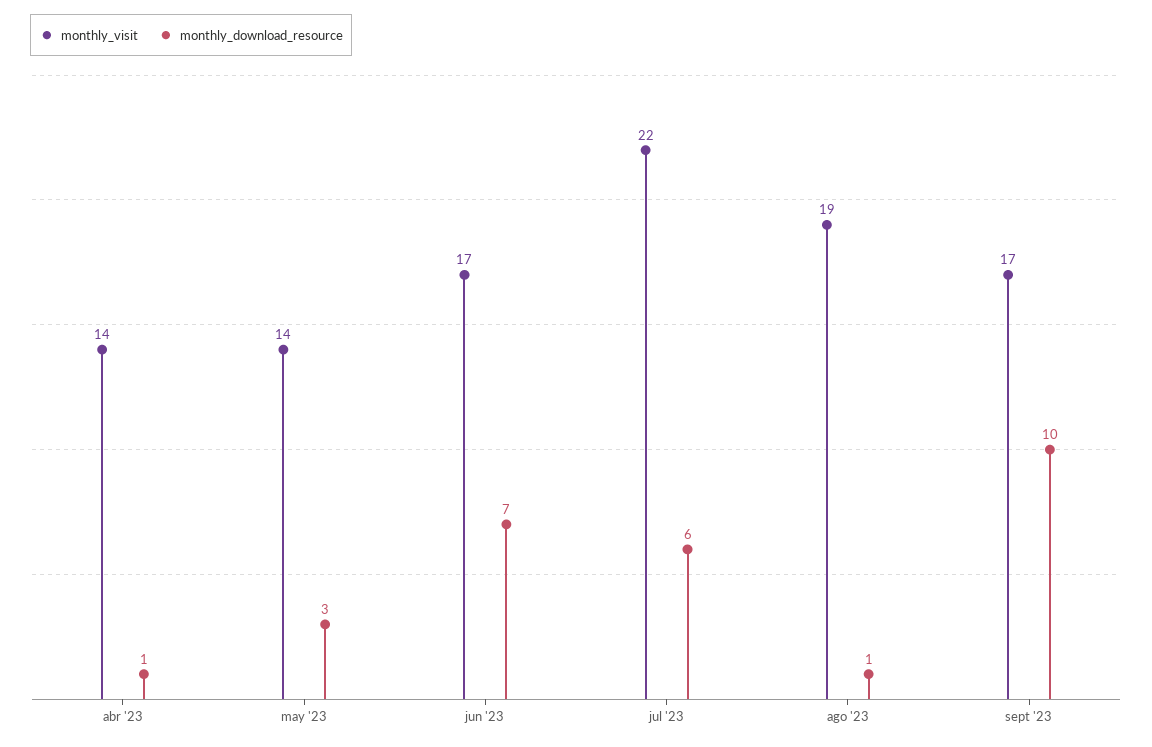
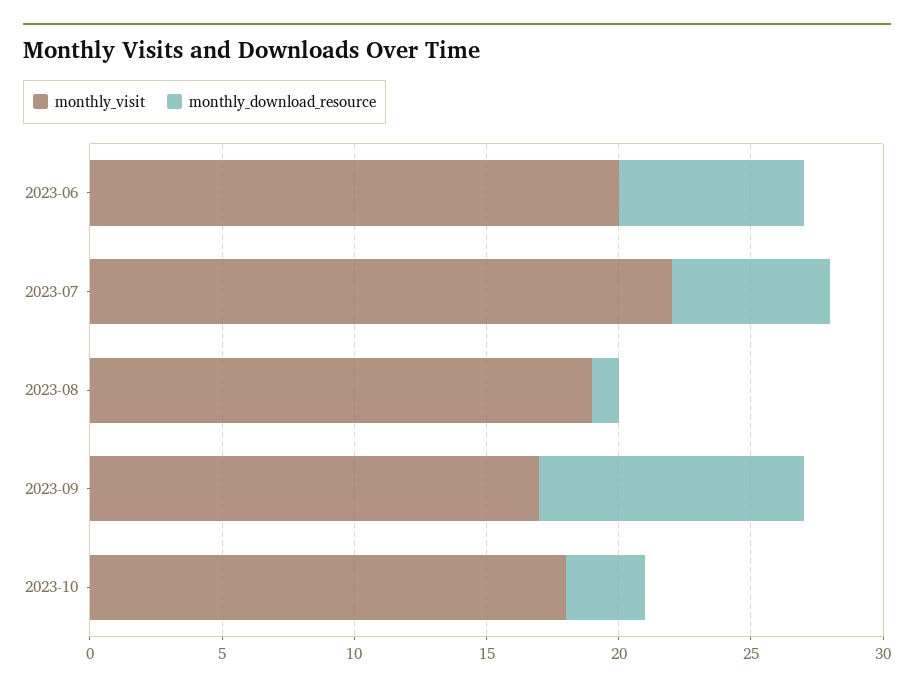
monthly_visit, abr '23: 14 -> none
monthly_download_resource, abr '23: 1 -> none
monthly_visit, may '23: 14 -> none
monthly_download_resource, may '23: 3 -> none
monthly_visit, jun '23: 17 -> 20
monthly_visit, 2023-10: none -> 18
monthly_download_resource, 2023-10: none -> 3

